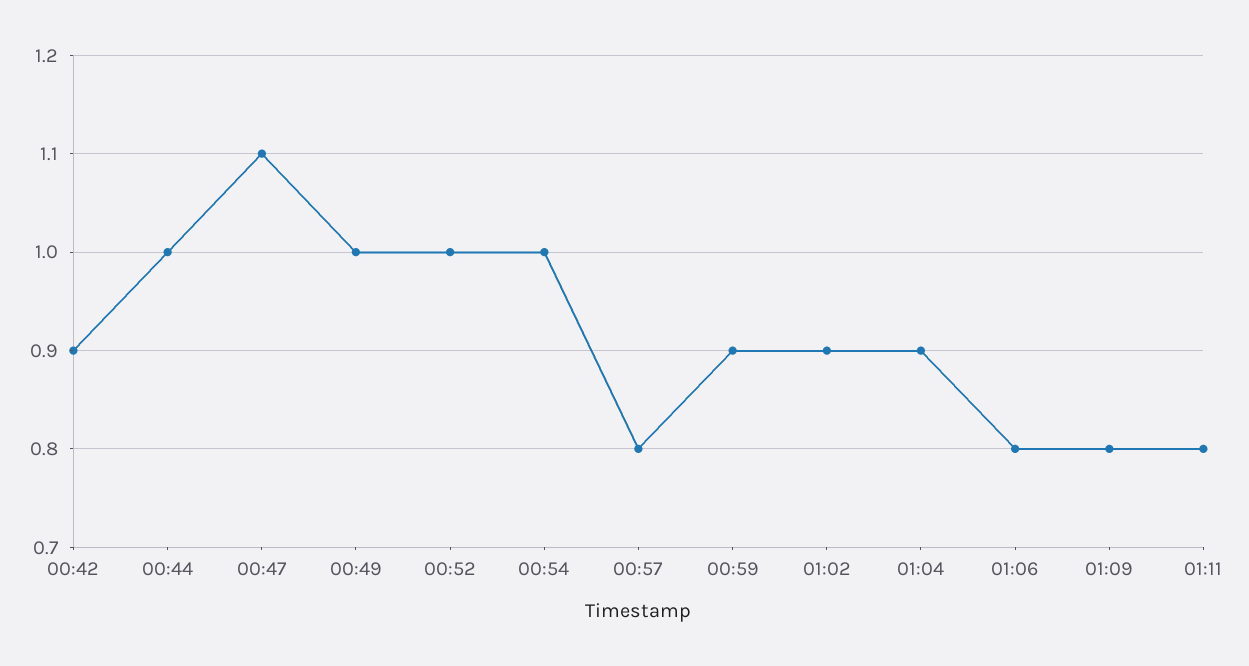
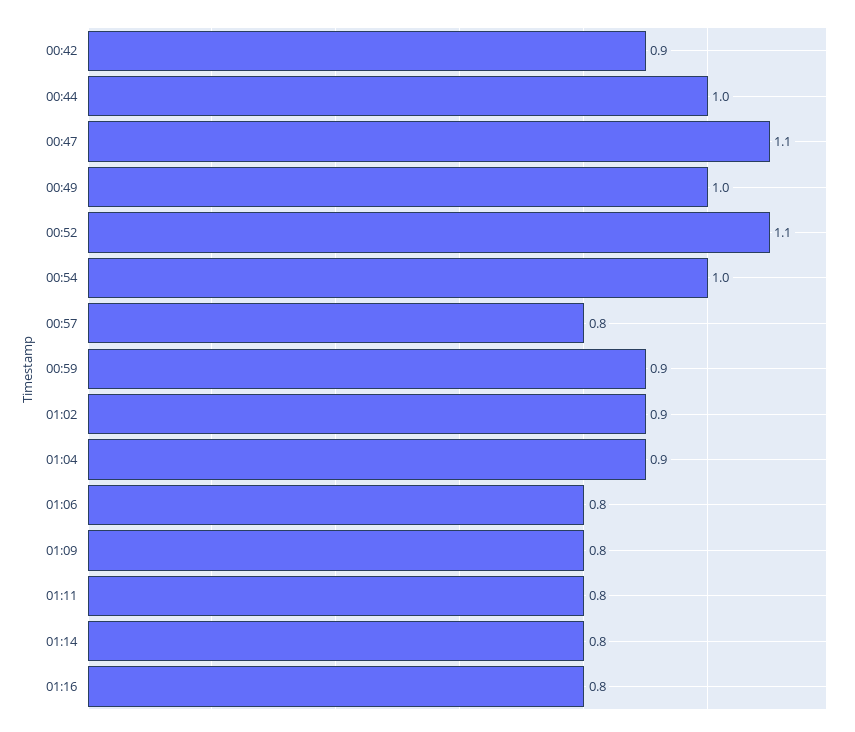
00:52: 1 -> 1.1
01:14: none -> 0.8
01:16: none -> 0.8

